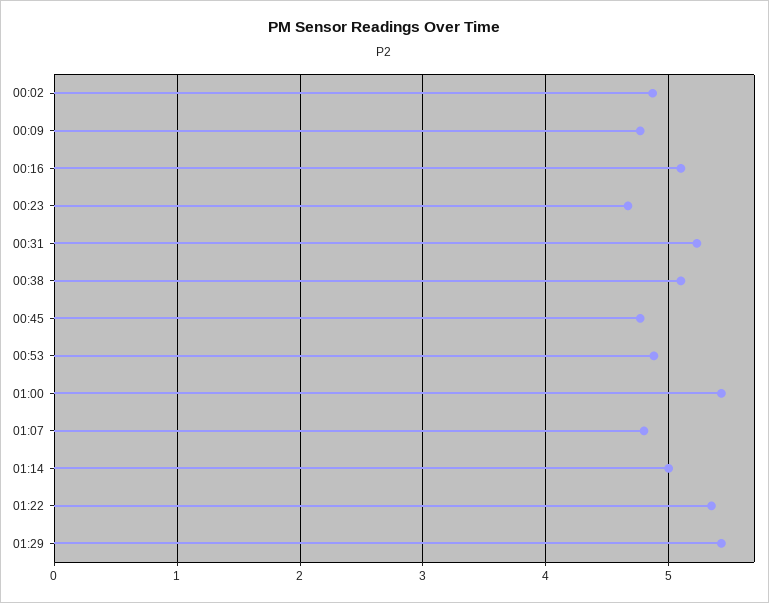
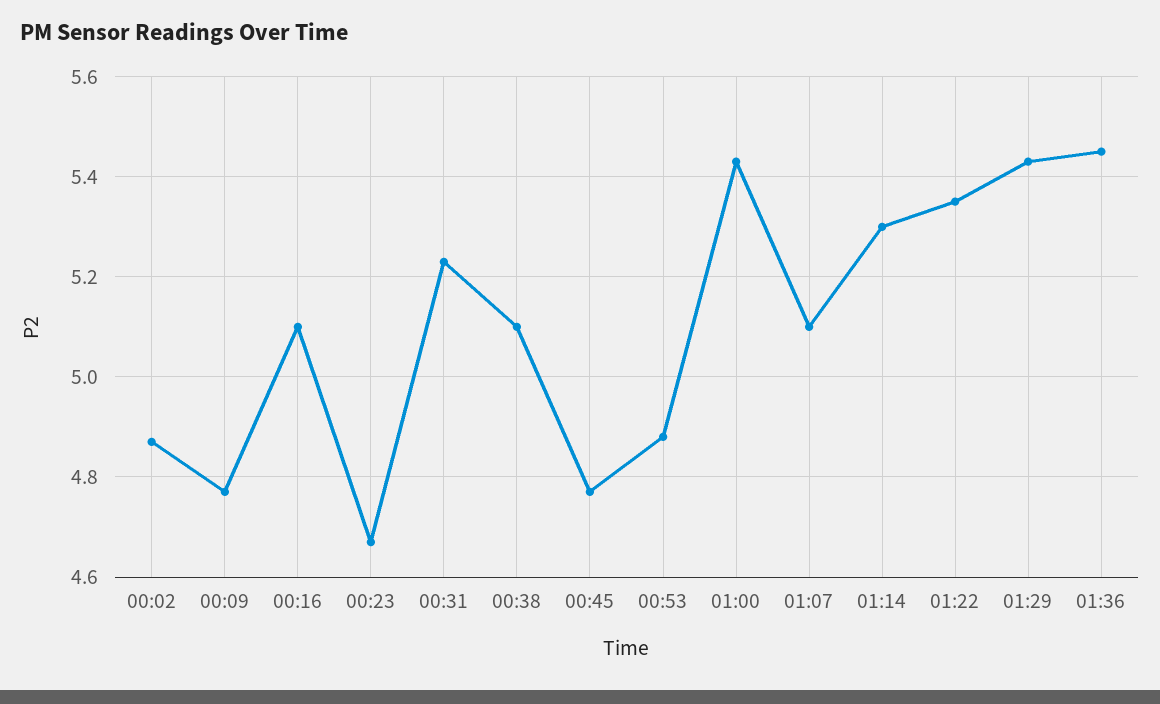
01:07: 4.8 -> 5.1
01:14: 5 -> 5.3
01:36: none -> 5.45

